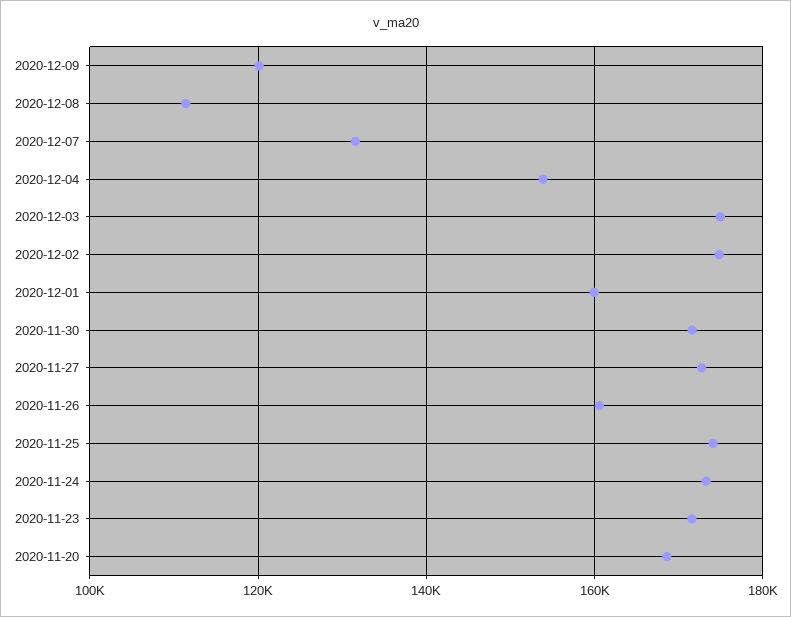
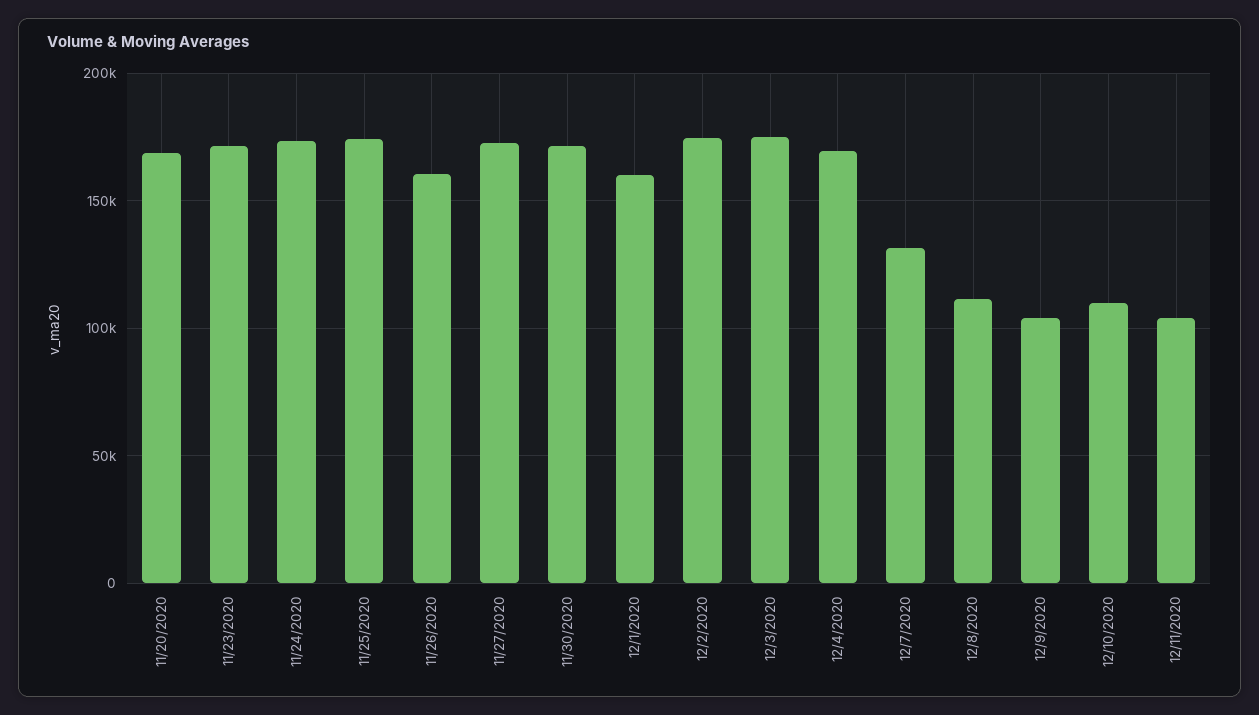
2020-12-09: 120000 -> 105000
2020-12-04: 154000 -> 170000
12/10/2020: none -> 110000
12/11/2020: none -> 105000

